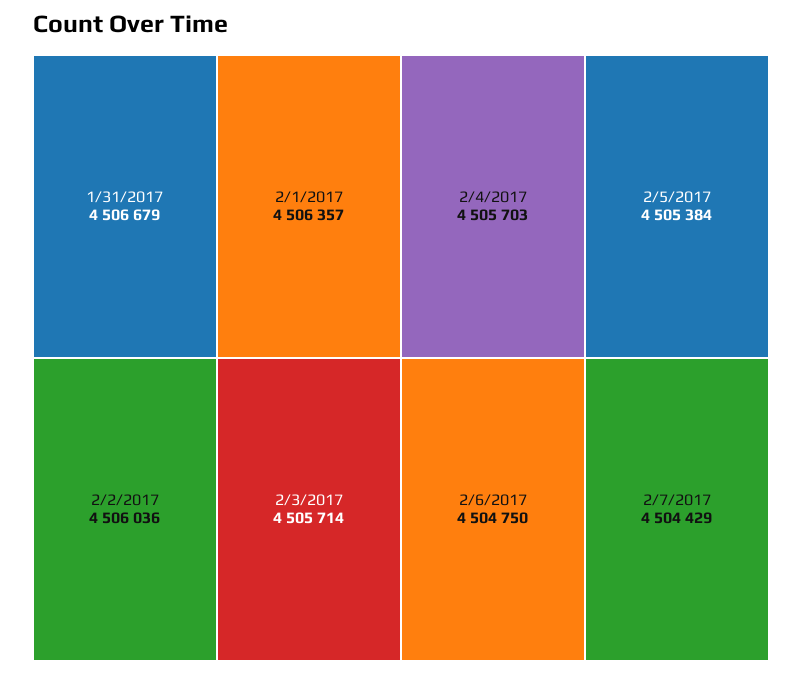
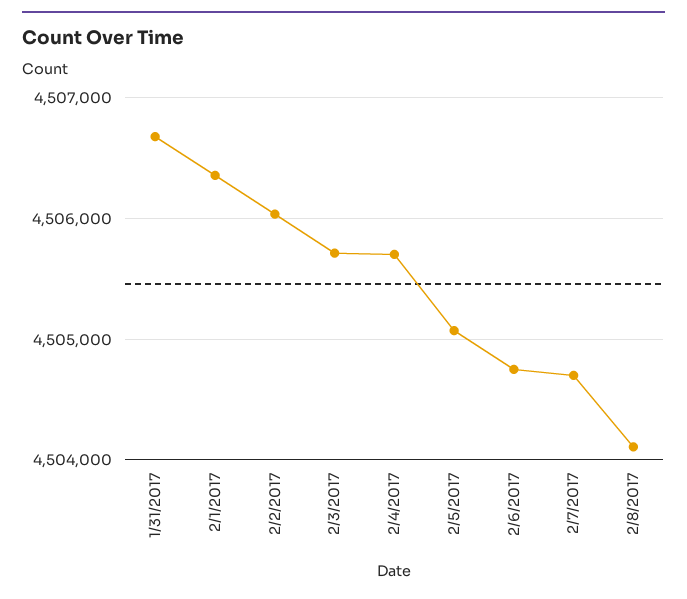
2/5/2017: 4505384 -> 4505100
2/7/2017: 4504429 -> 4504700
2/8/2017: none -> 4504100

